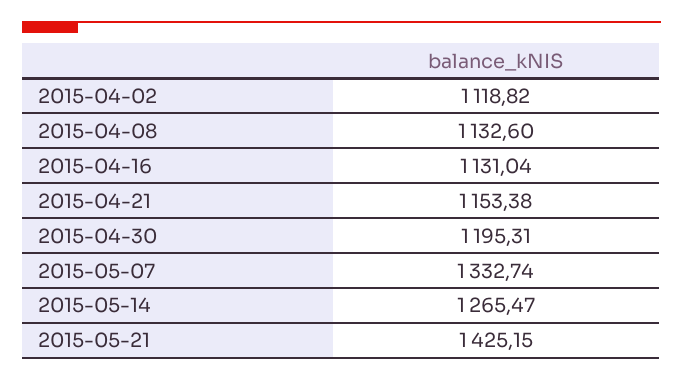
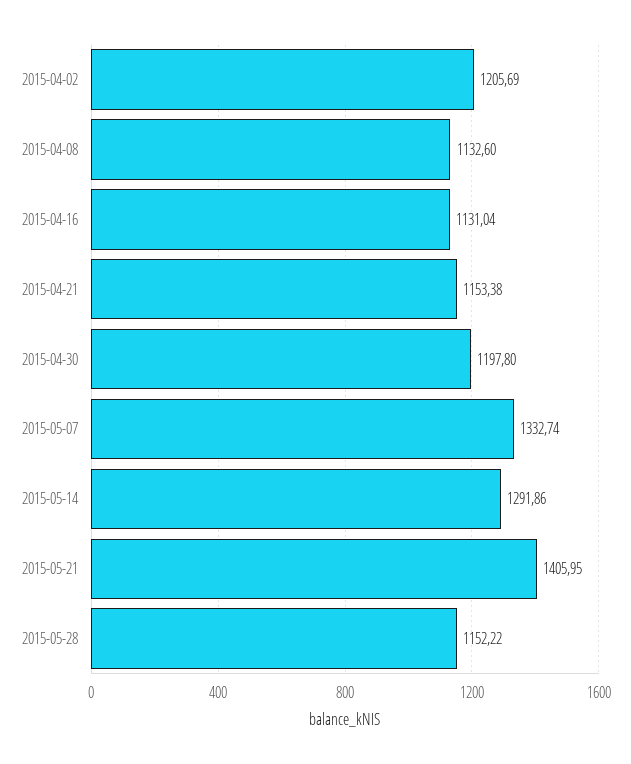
2015-04-02: 1118.82 -> 1205.69
2015-04-30: 1195.31 -> 1197.8
2015-05-14: 1265.47 -> 1291.86
2015-05-21: 1425.15 -> 1405.95
2015-05-28: none -> 1152.22

